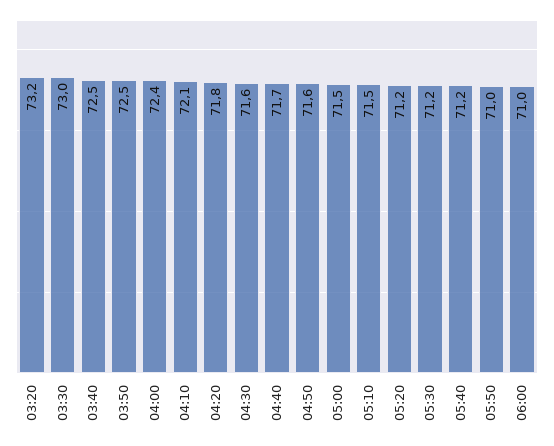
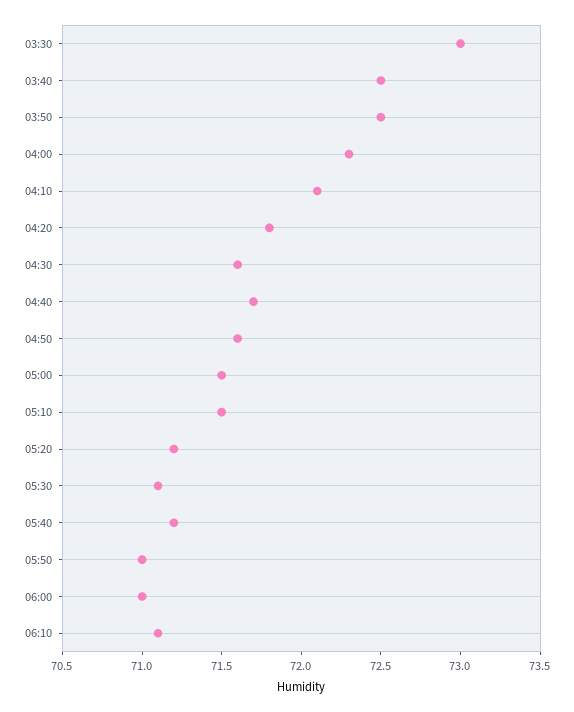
03:20: 73.2 -> none
04:00: 72.4 -> 72.3
05:30: 71.2 -> 71.1
06:10: none -> 71.1

